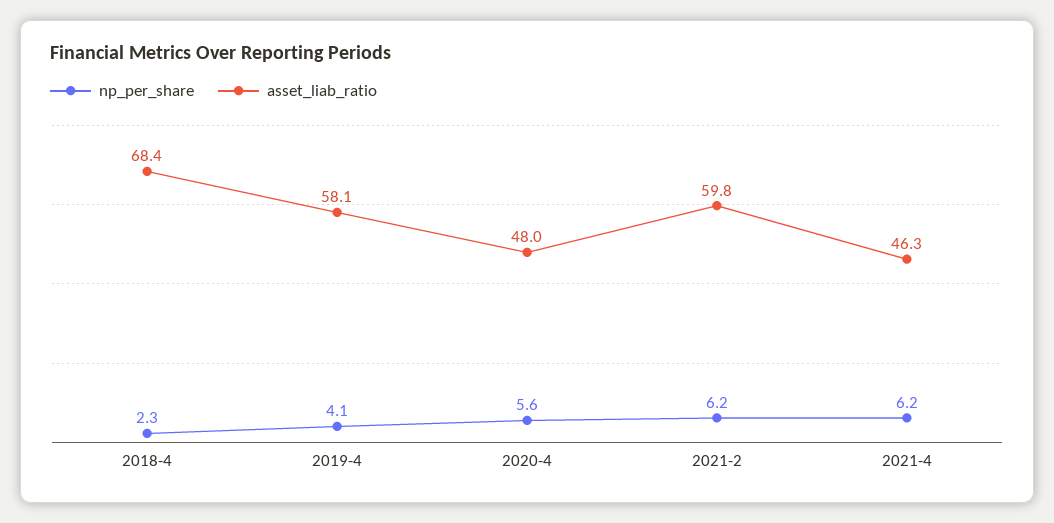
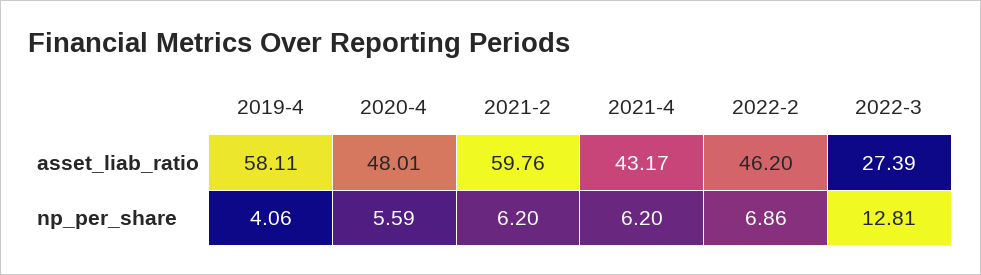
np_per_share, 2018-4: 2.3 -> none
asset_liab_ratio, 2018-4: 68.4 -> none
asset_liab_ratio, 2021-4: 46.3 -> 43.17
asset_liab_ratio, 2022-2: none -> 46.2
asset_liab_ratio, 2022-3: none -> 27.39
np_per_share, 2022-2: none -> 6.86
np_per_share, 2022-3: none -> 12.81

